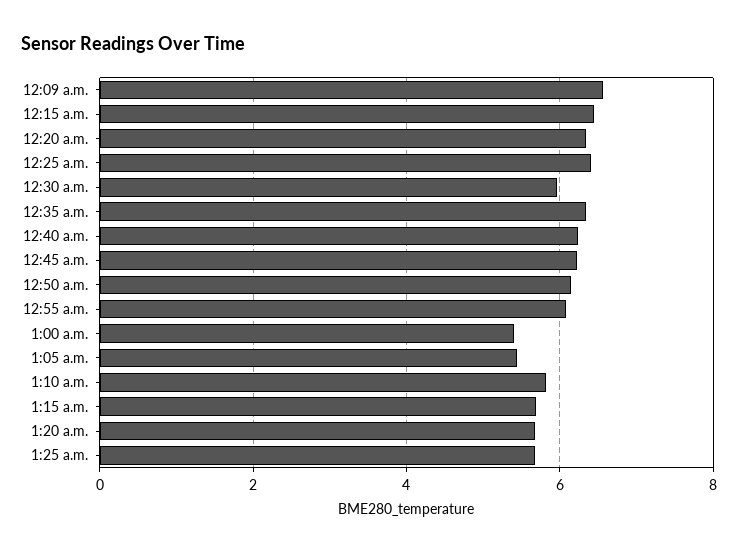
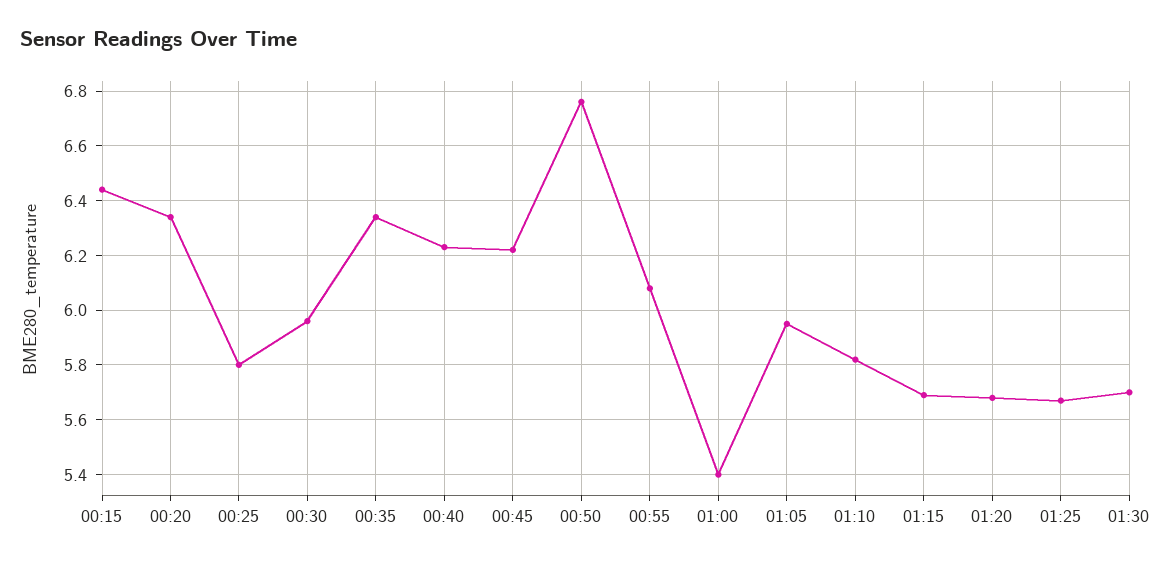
12:09 a.m.: 6.6 -> none
12:25 a.m.: 6.4 -> 5.8
12:50 a.m.: 6.2 -> 6.75
1:05 a.m.: 5.4 -> 5.95
01:30: none -> 5.7

